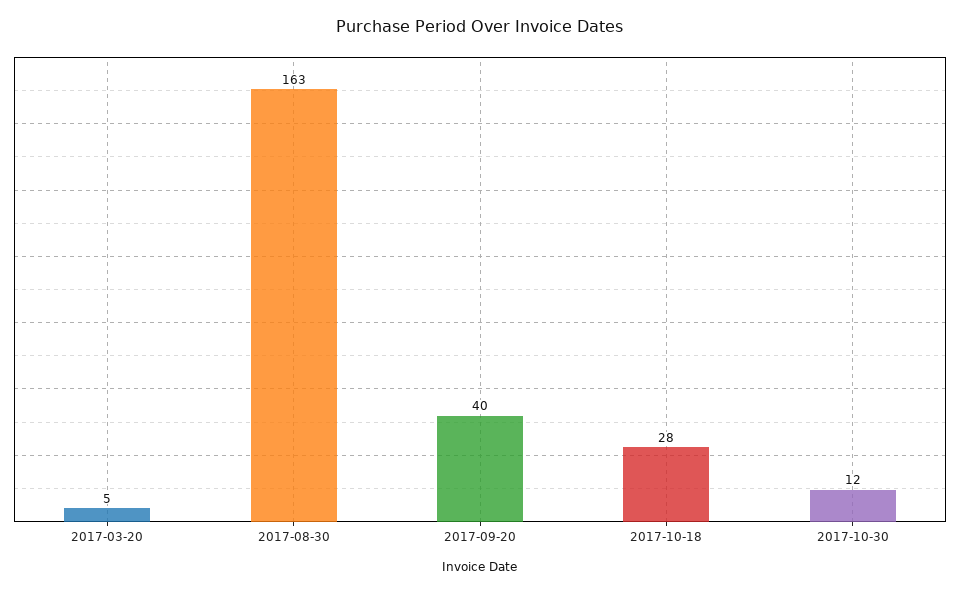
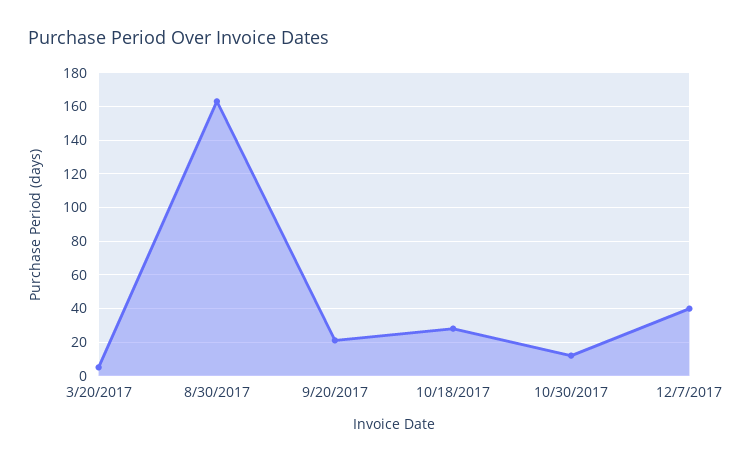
2017-09-20: 40 -> 20
12/7/2017: none -> 40

